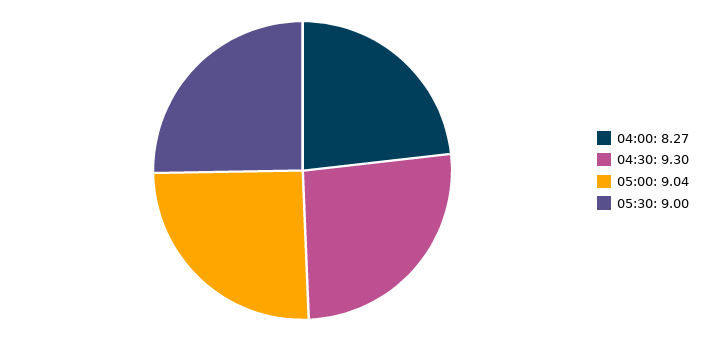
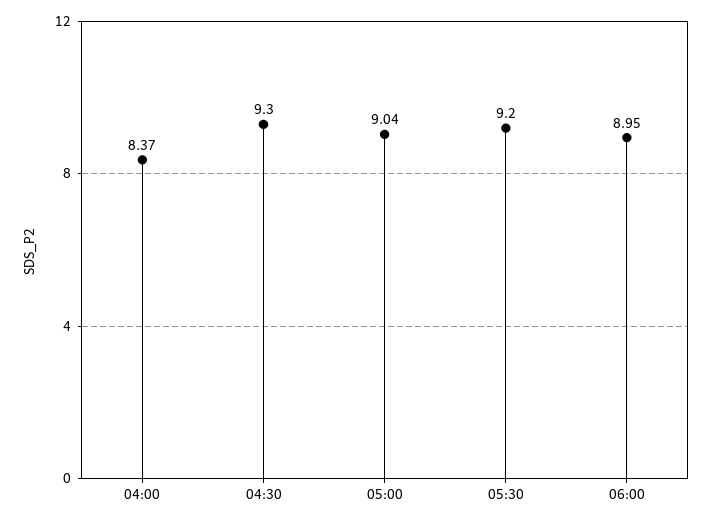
04:00: 8.27 -> 8.37
05:30: 9 -> 9.2
06:00: none -> 8.95

